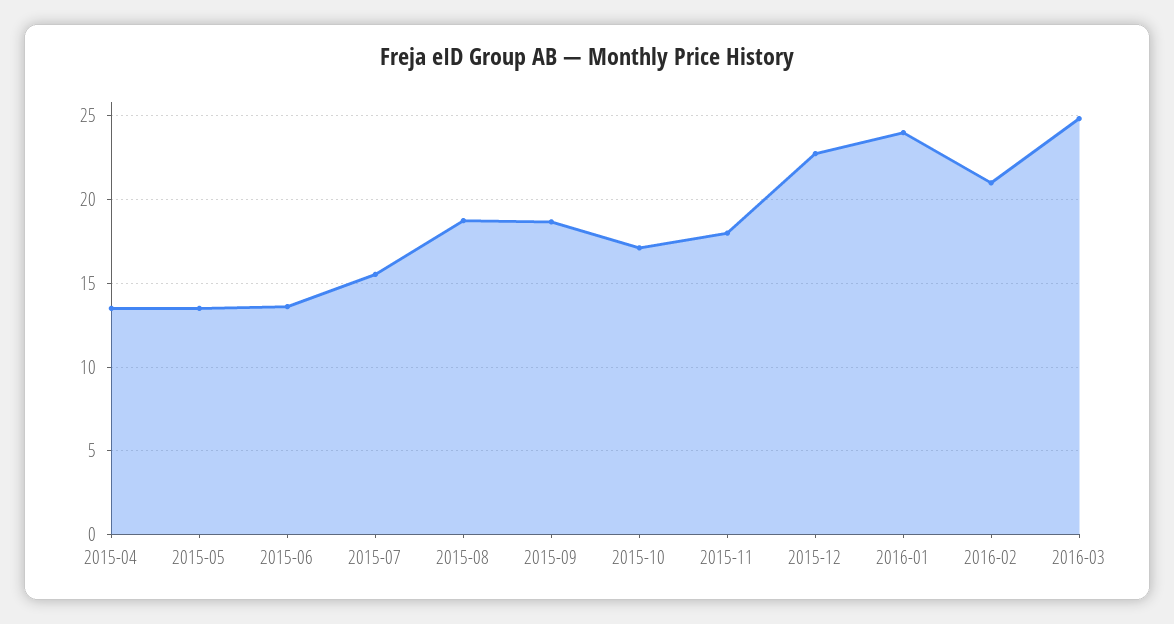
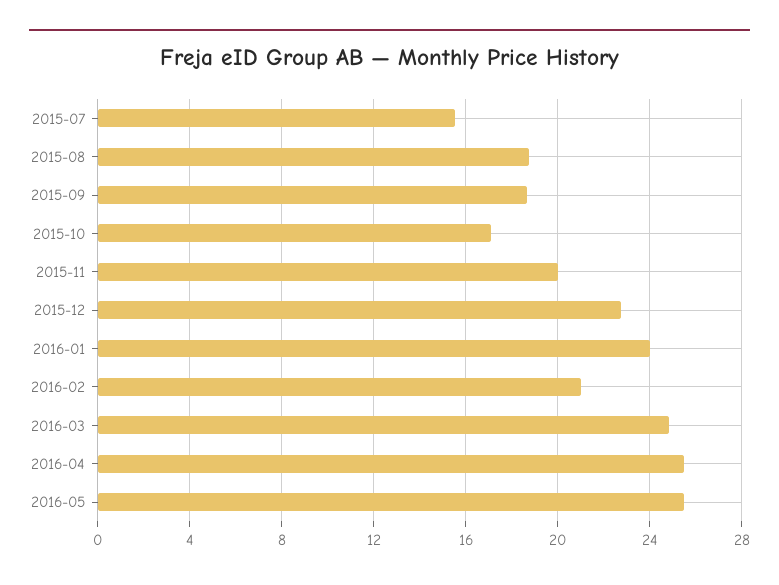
2015-04: 13.5 -> none
2015-05: 13.5 -> none
2015-06: 13.5 -> none
2015-11: 18 -> 20
2016-04: none -> 25.5
2016-05: none -> 25.5

